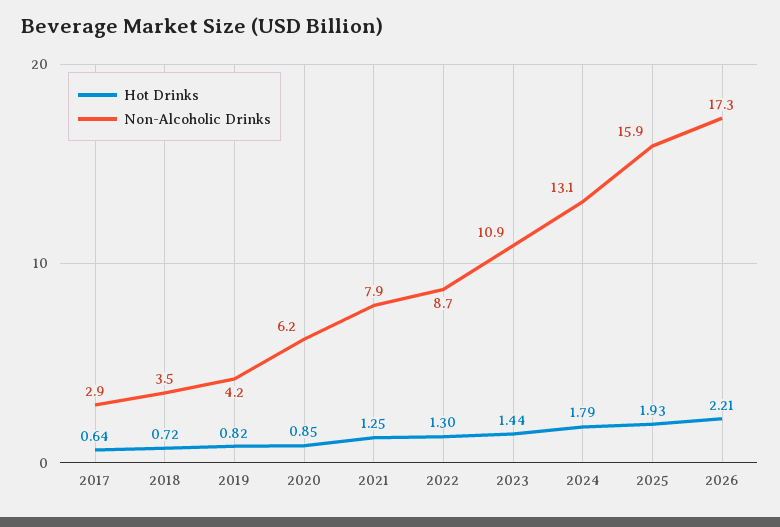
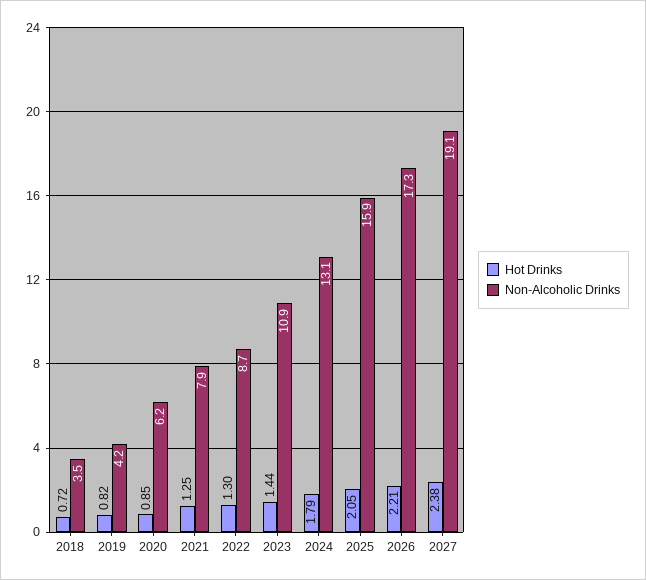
Hot Drinks, 2017: 0.64 -> none
Non-Alcoholic Drinks, 2017: 2.9 -> none
Hot Drinks, 2025: 1.93 -> 2.05
Hot Drinks, 2027: none -> 2.38
Non-Alcoholic Drinks, 2027: none -> 19.1

